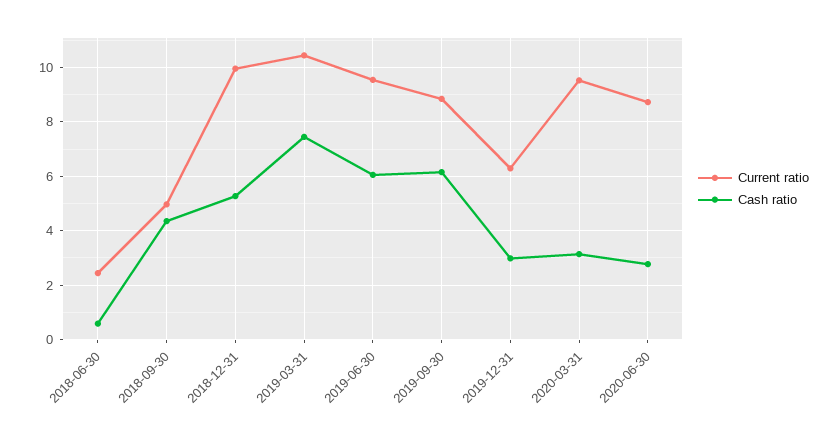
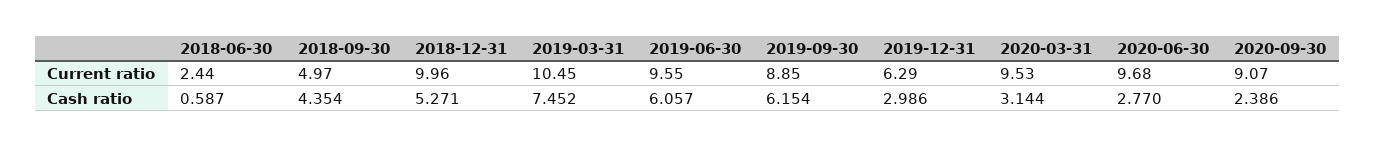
Current ratio, 2020-06-30: 8.75 -> 9.68
Current ratio, 2020-09-30: none -> 9.07
Cash ratio, 2020-09-30: none -> 2.386

